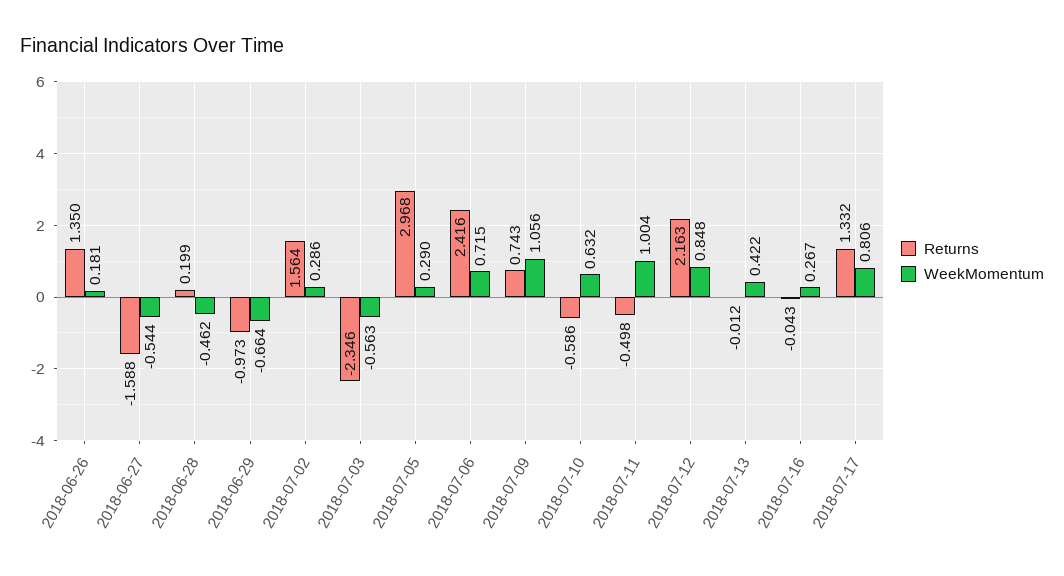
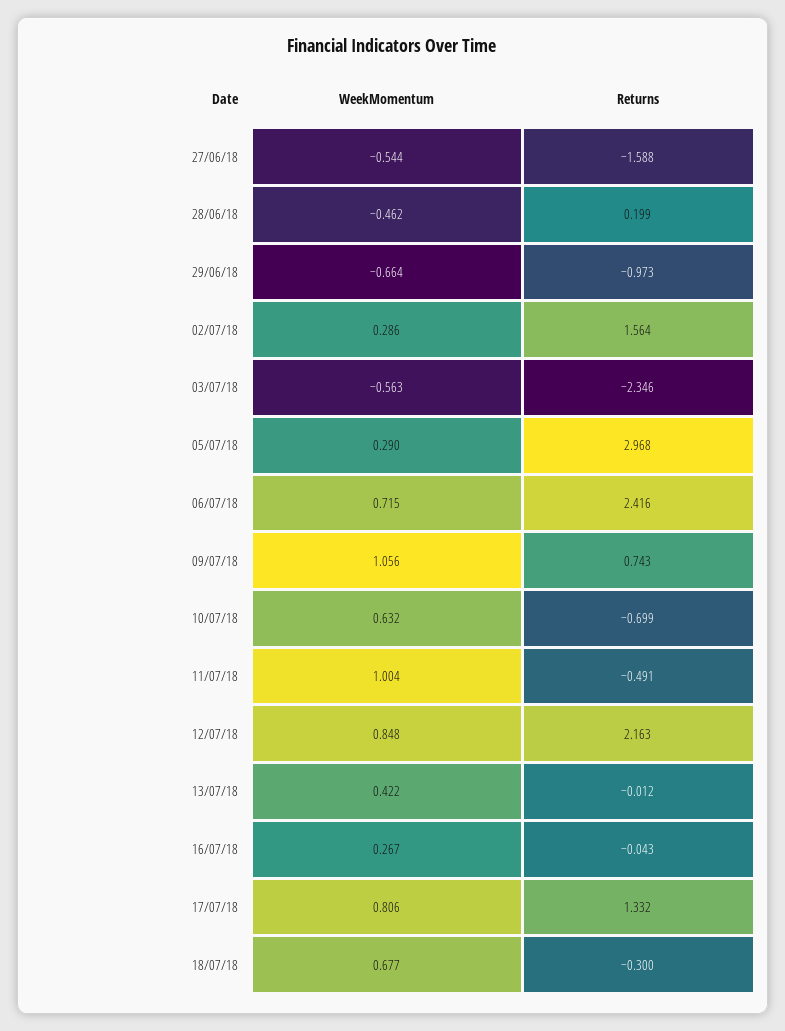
Returns, 2018-06-26: 1.35 -> none
WeekMomentum, 2018-06-26: 0.181 -> none
Returns, 2018-07-10: -0.586 -> -0.699
Returns, 2018-07-11: -0.498 -> -0.491
WeekMomentum, 18/07/18: none -> 0.677
Returns, 18/07/18: none -> -0.3

